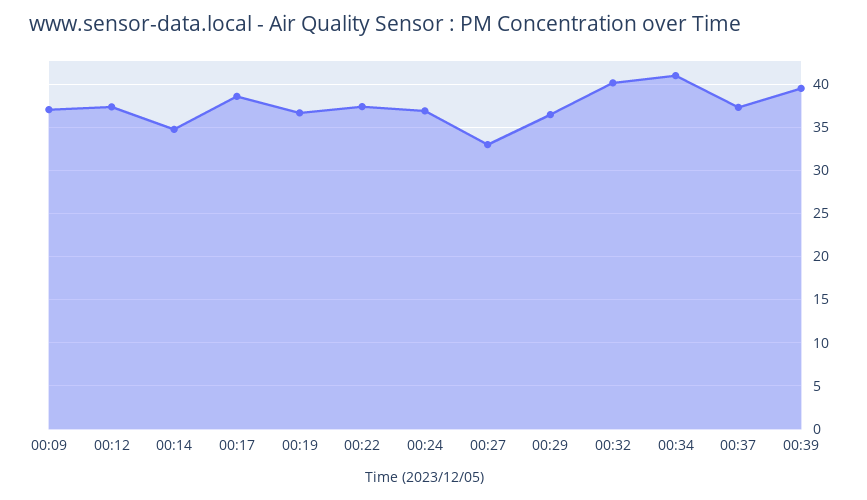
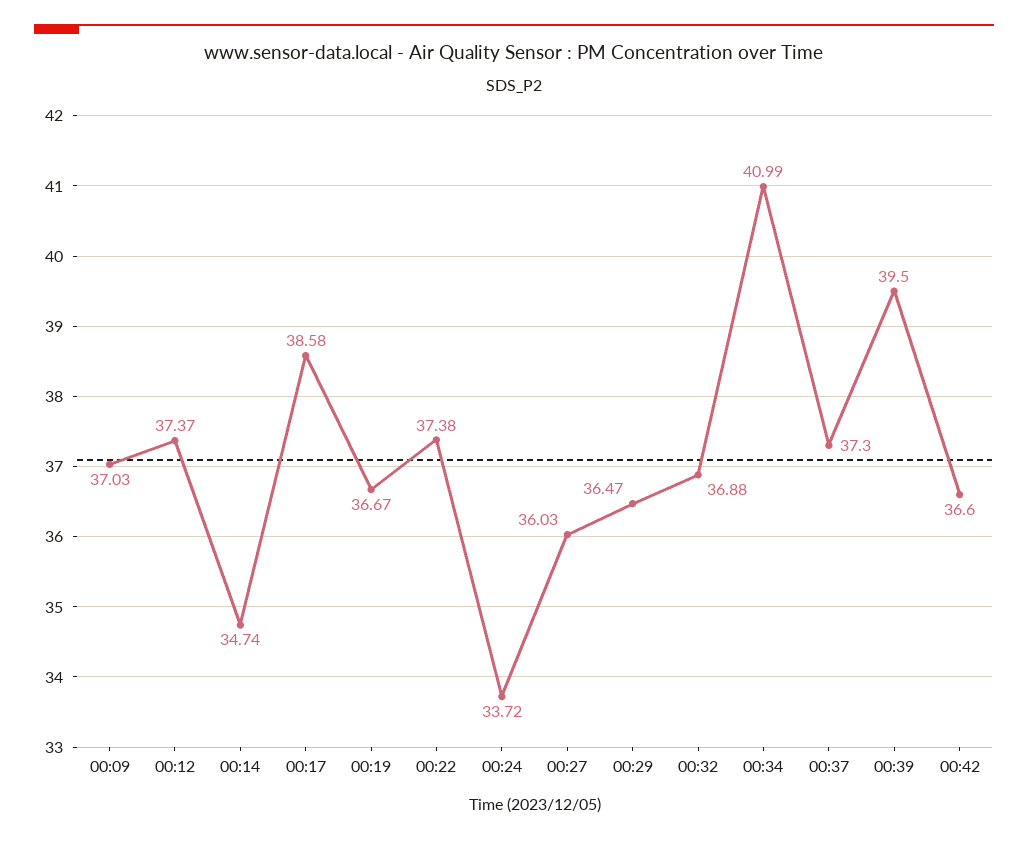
00:24: 37 -> 33.72
00:27: 33 -> 36.03
00:32: 40 -> 36.88
00:42: none -> 36.6

